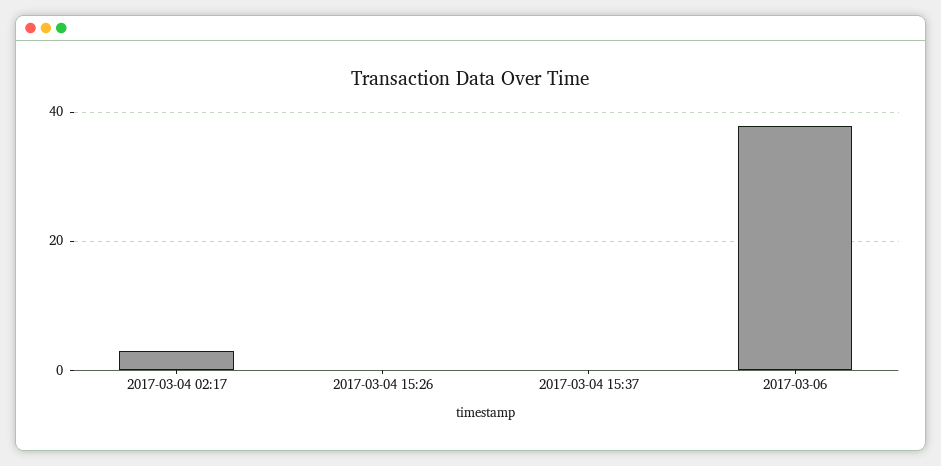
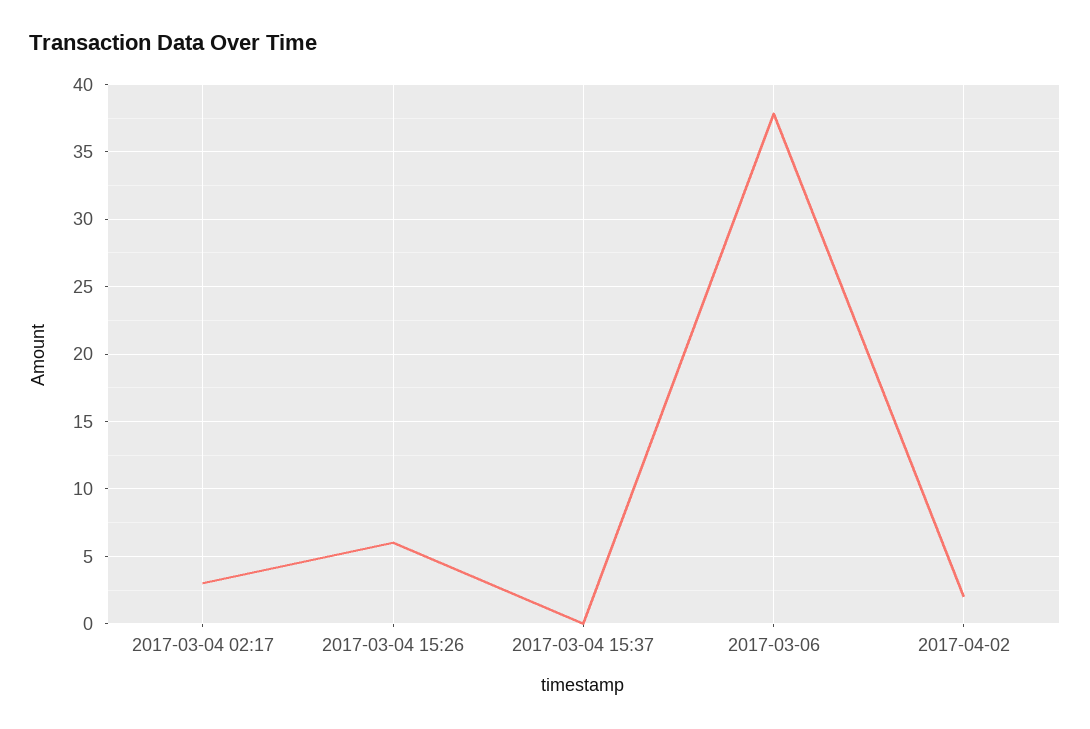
2017-03-04 15:26: 0 -> 6
2017-04-02: none -> 2

